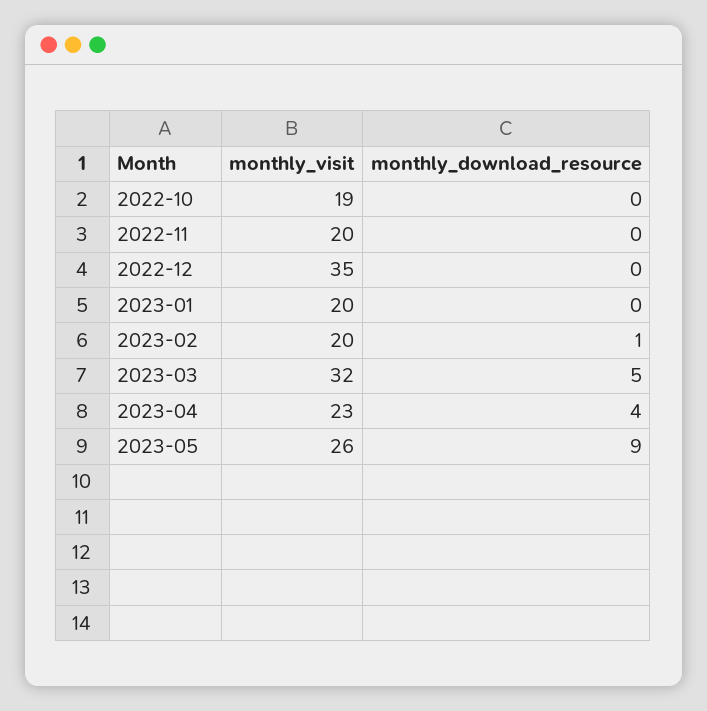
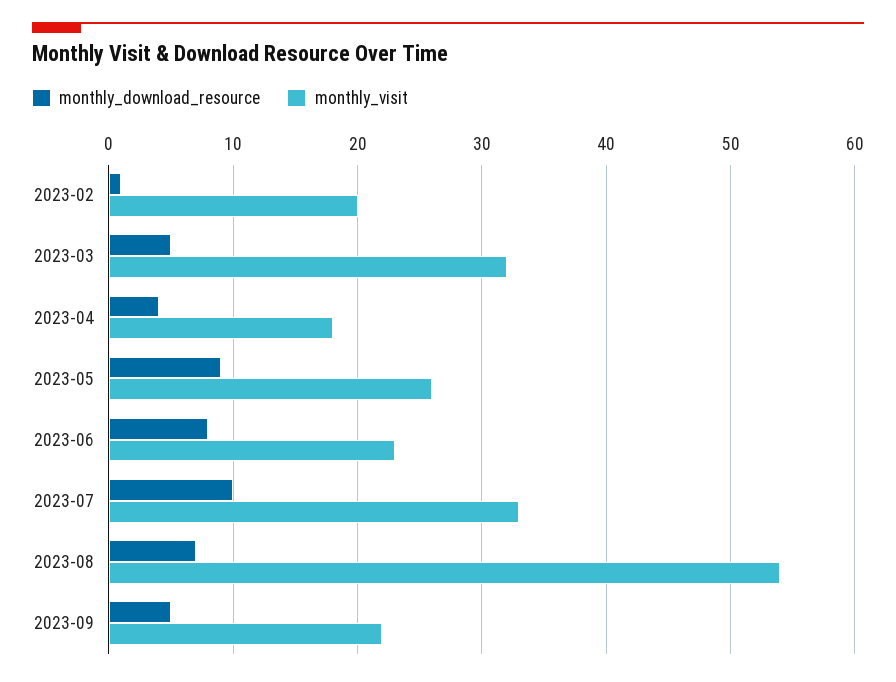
monthly_visit, 2022-10: 19 -> none
monthly_download_resource, 2022-10: 0 -> none
monthly_visit, 2022-11: 20 -> none
monthly_download_resource, 2022-11: 0 -> none
monthly_visit, 2022-12: 35 -> none
monthly_download_resource, 2022-12: 0 -> none
monthly_visit, 2023-01: 20 -> none
monthly_download_resource, 2023-01: 0 -> none
monthly_visit, 2023-04: 23 -> 18
monthly_download_resource, 2023-06: none -> 8
monthly_visit, 2023-06: none -> 23
monthly_download_resource, 2023-07: none -> 10
monthly_visit, 2023-07: none -> 33
monthly_download_resource, 2023-08: none -> 7
monthly_visit, 2023-08: none -> 54
monthly_download_resource, 2023-09: none -> 5
monthly_visit, 2023-09: none -> 22

